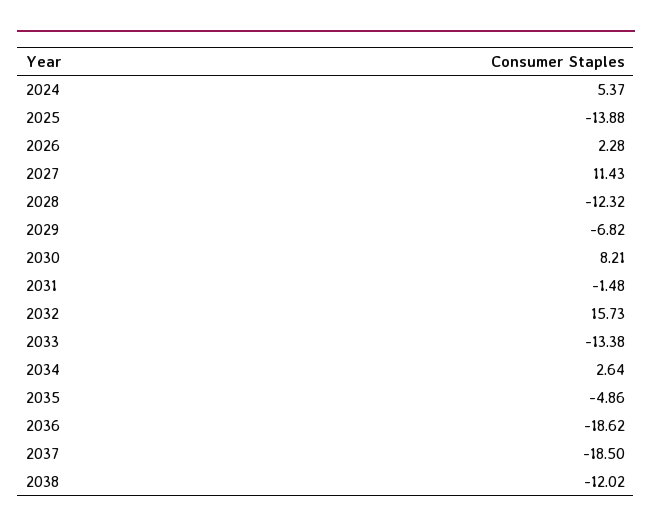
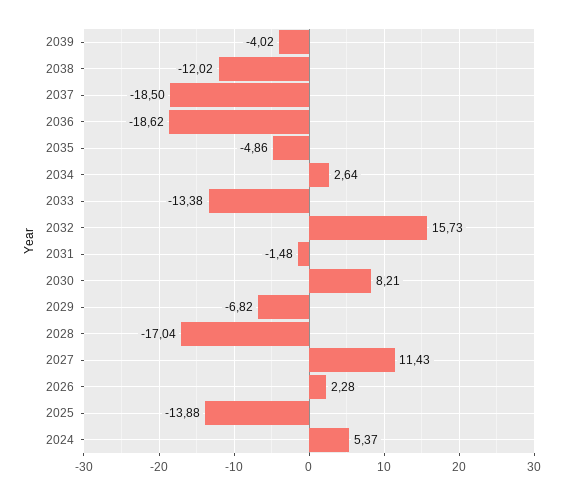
2028: -12.32 -> -17.04
2039: none -> -4.02

